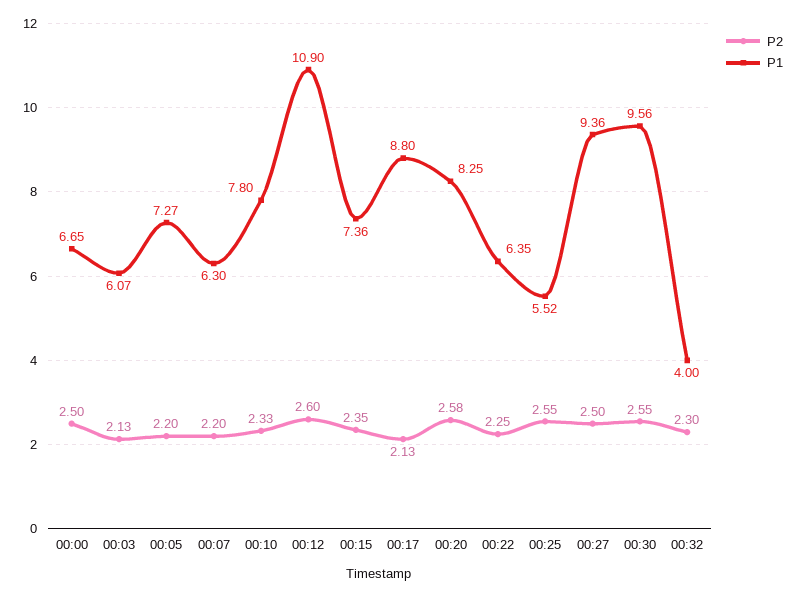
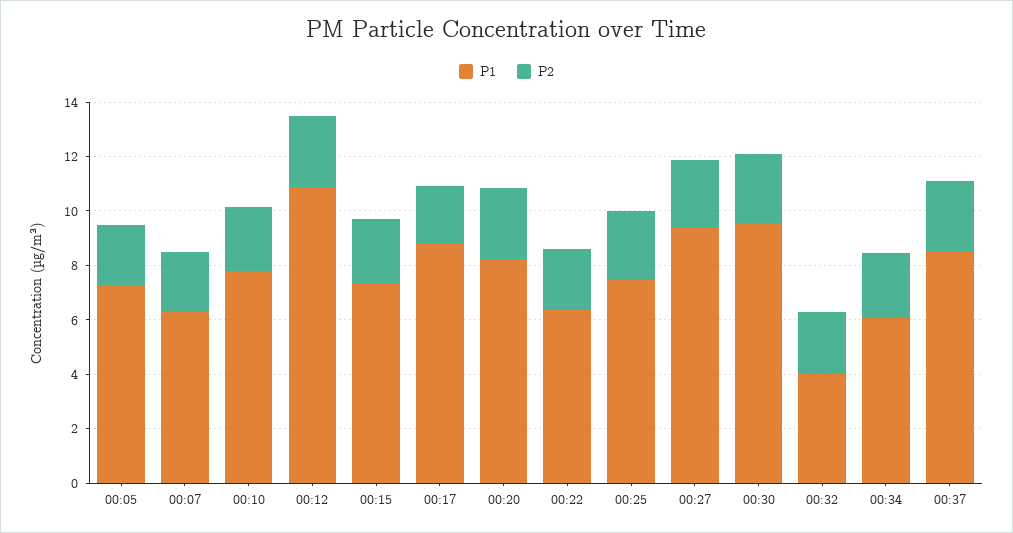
P2, 00:00: 2.5 -> none
P1, 00:00: 6.65 -> none
P2, 00:03: 2.13 -> none
P1, 00:03: 6.07 -> none
P1, 00:25: 5.52 -> 7.5
P1, 00:34: none -> 6
P2, 00:34: none -> 2.5
P1, 00:37: none -> 8.5
P2, 00:37: none -> 2.5

